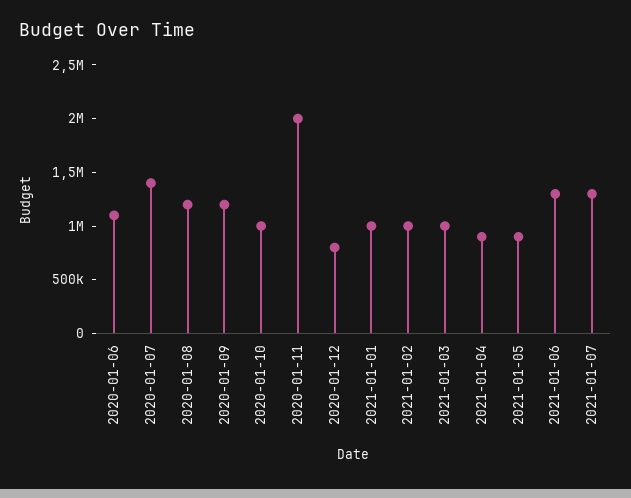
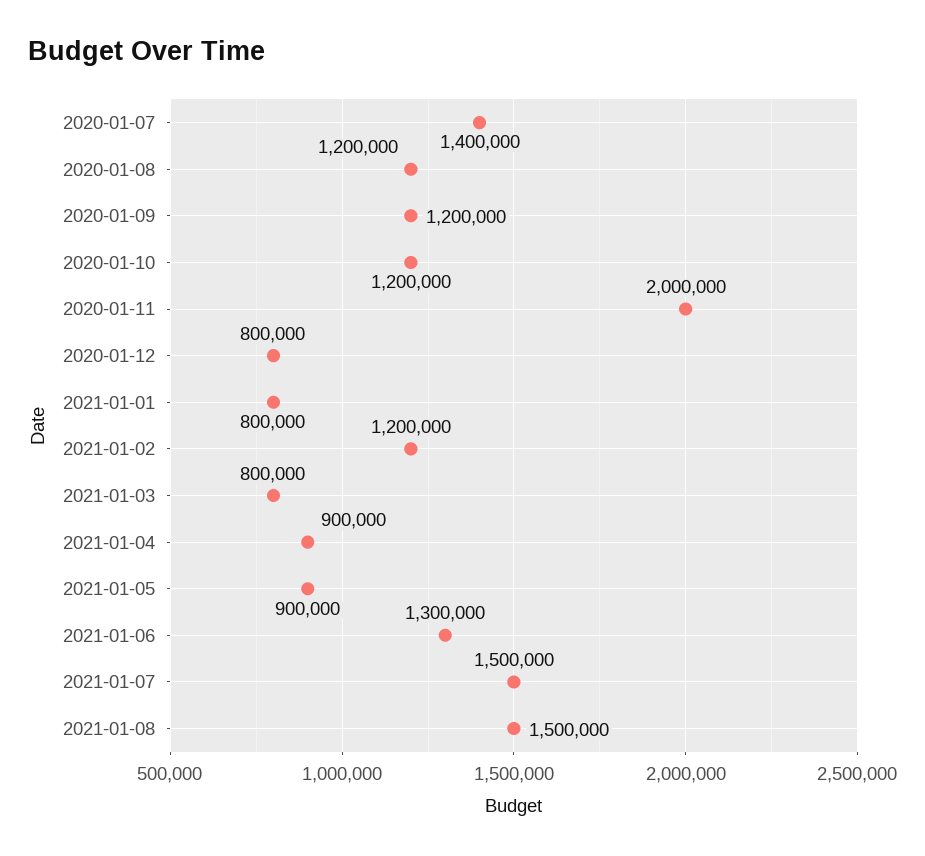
2020-01-06: 1100000 -> none
2020-01-10: 1000000 -> 1200000
2021-01-01: 1000000 -> 800000
2021-01-02: 1000000 -> 1200000
2021-01-03: 1000000 -> 800000
2021-01-07: 1300000 -> 1500000
2021-01-08: none -> 1500000

